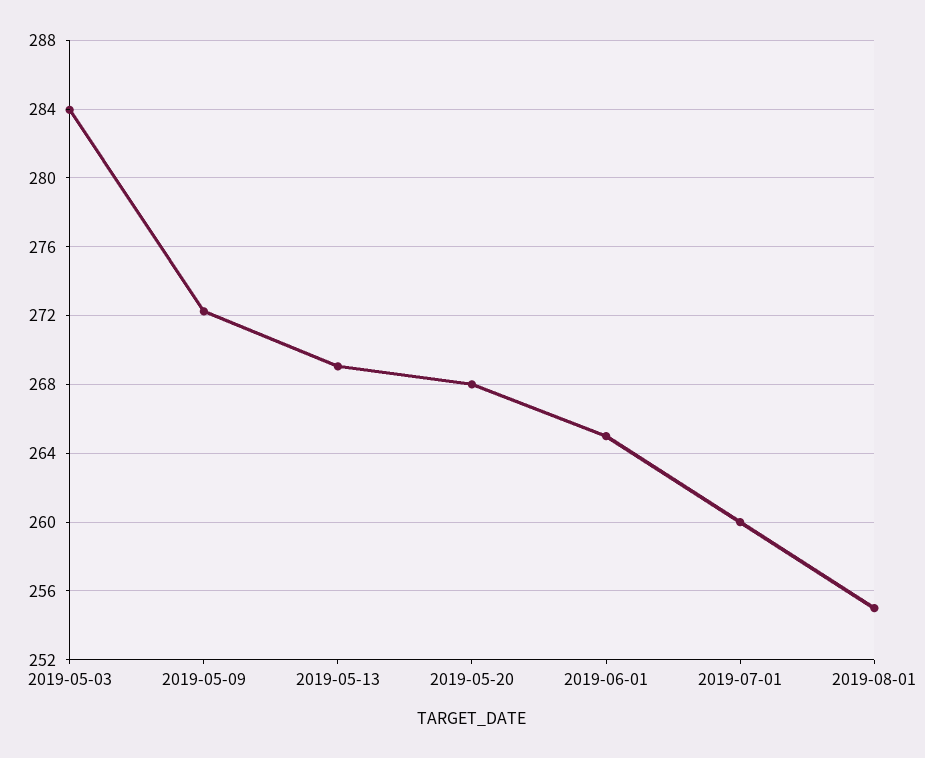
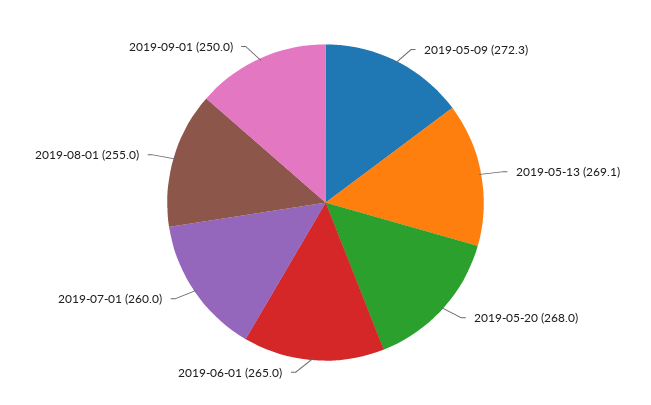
2019-05-03: 284 -> none
2019-09-01: none -> 250

